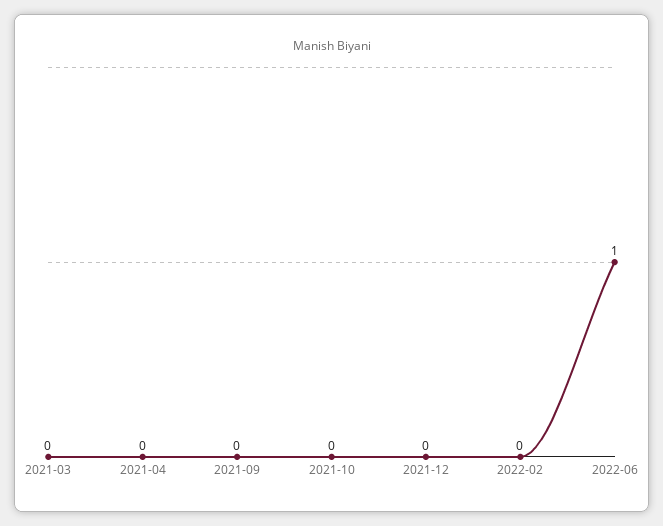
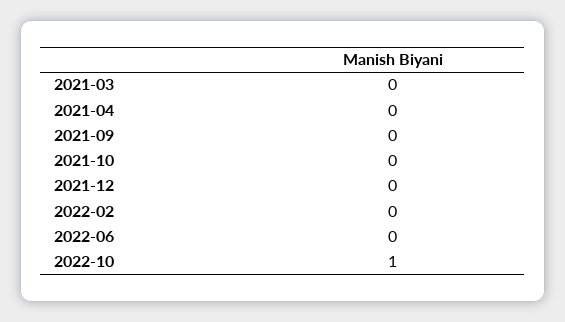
2022-06: 1 -> 0
2022-10: none -> 1

